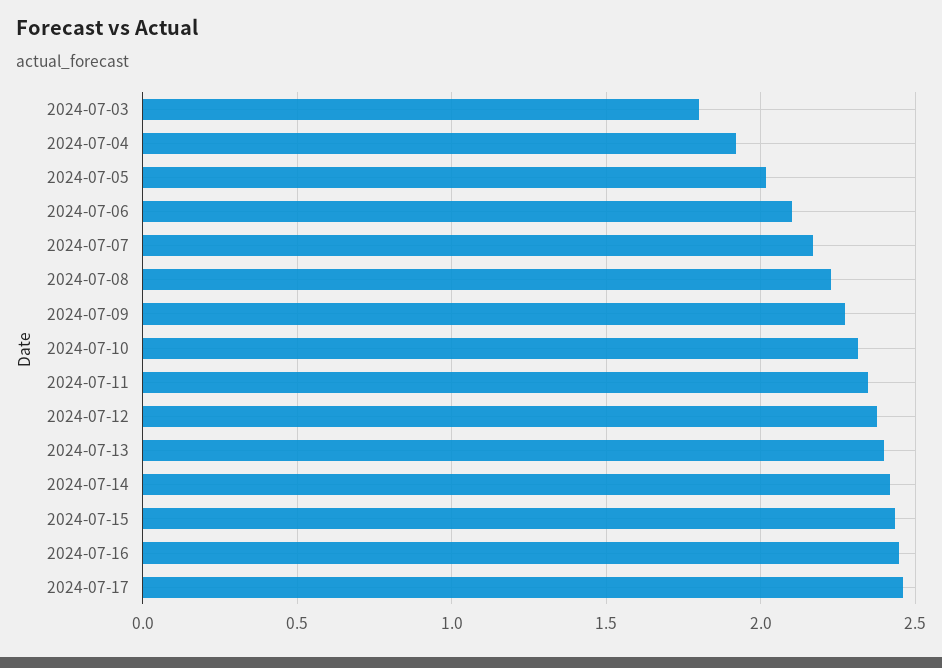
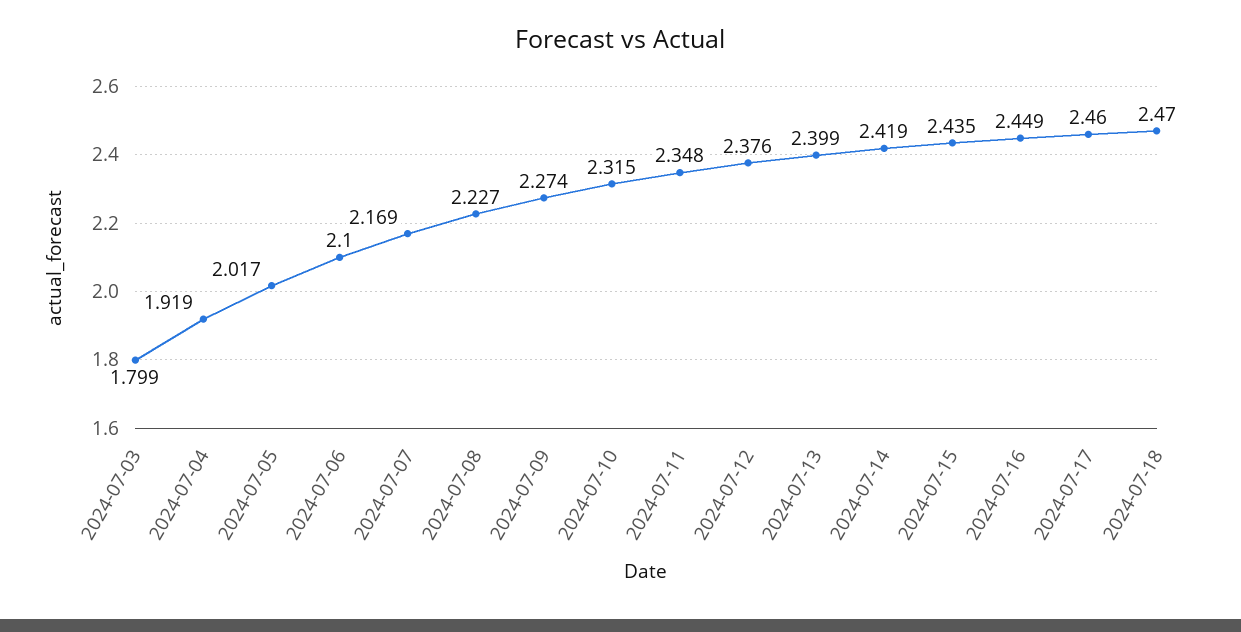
2024-07-18: none -> 2.47

